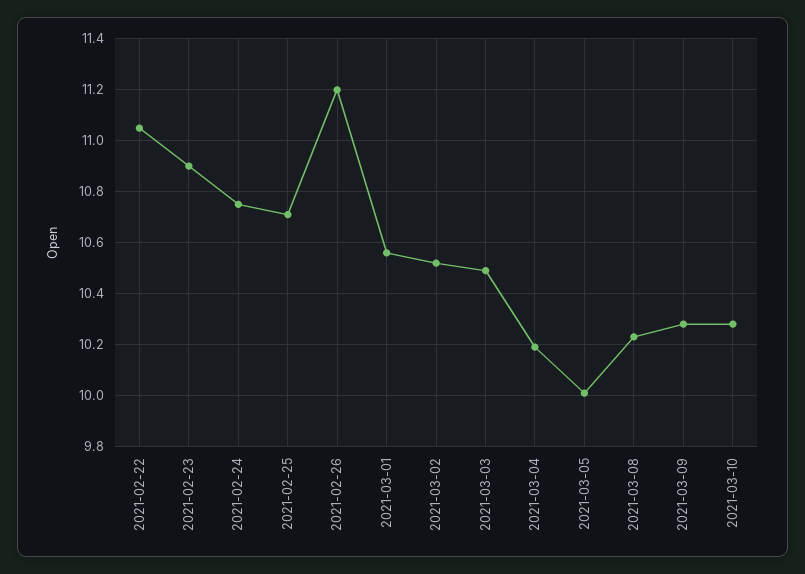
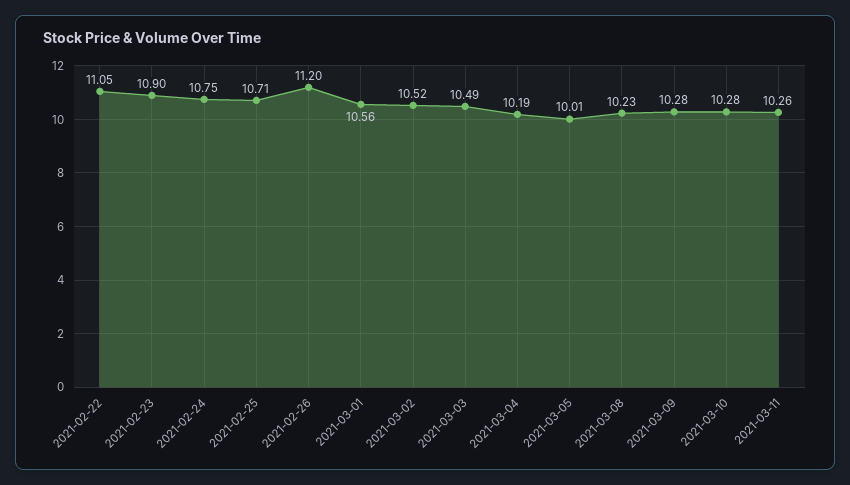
2021-03-11: none -> 10.26

